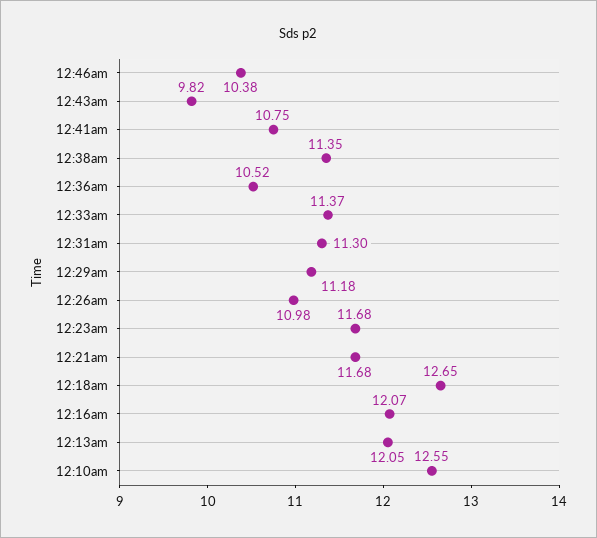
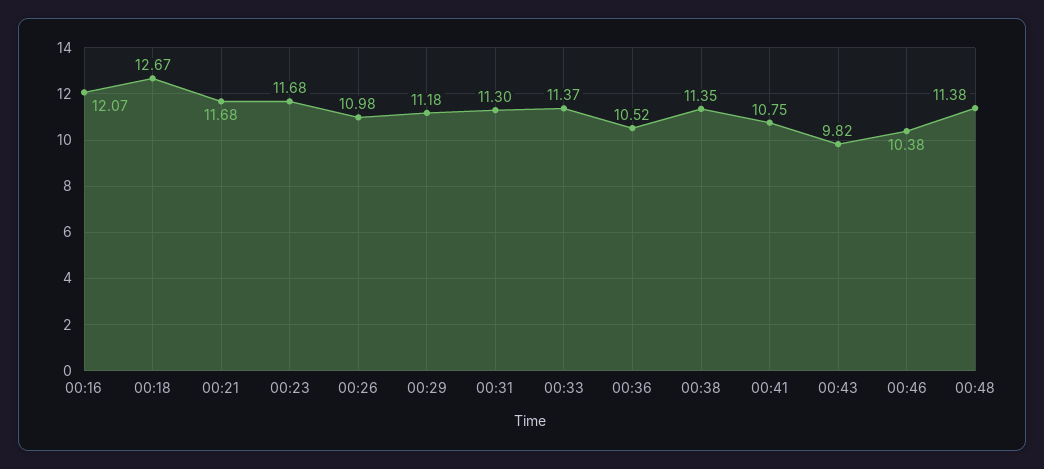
12:18am: 12.65 -> 12.67
12:13am: 12.05 -> none
12:10am: 12.55 -> none
00:48: none -> 11.38

